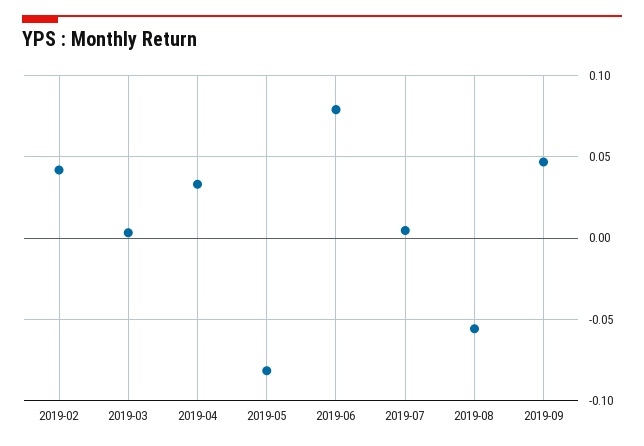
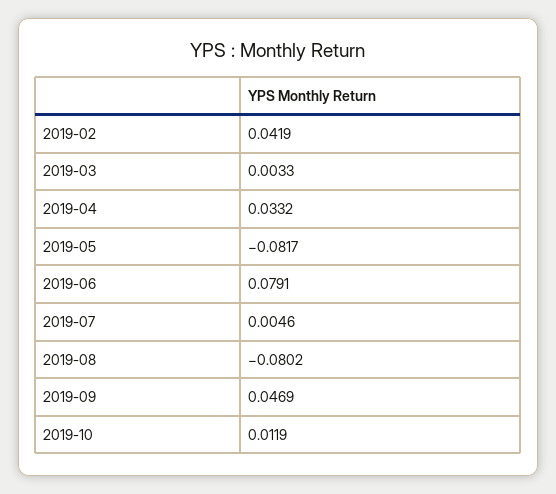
2019-08: -0.055 -> -0.0802
2019-10: none -> 0.0119

